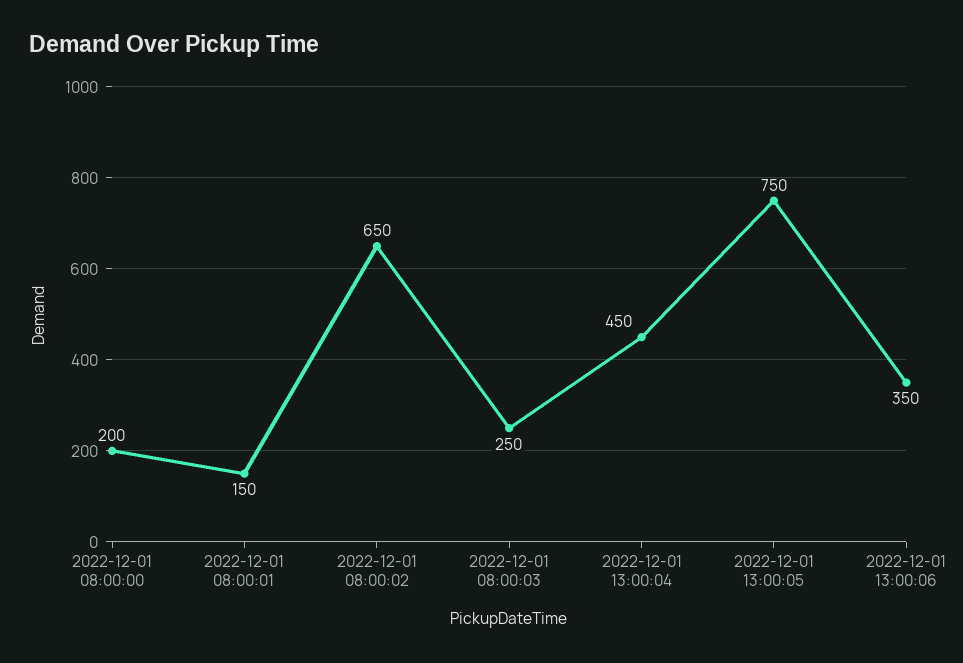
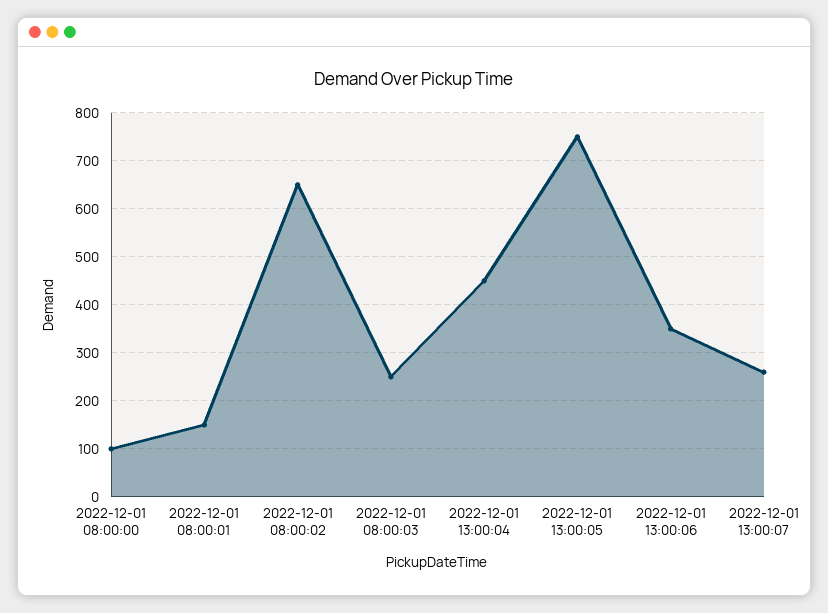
2022-12-01 08:00:00: 200 -> 100
2022-12-01 13:00:07: none -> 260

